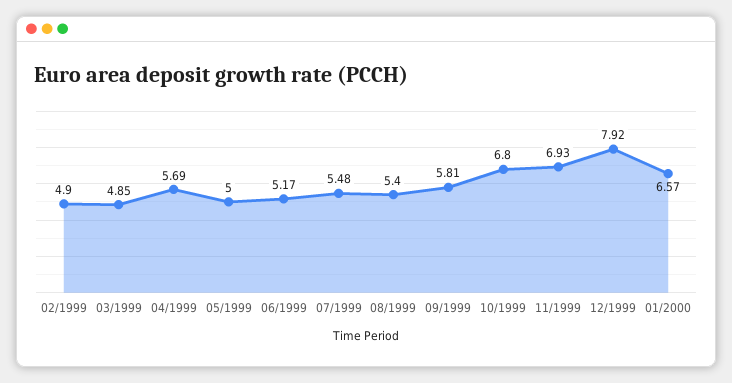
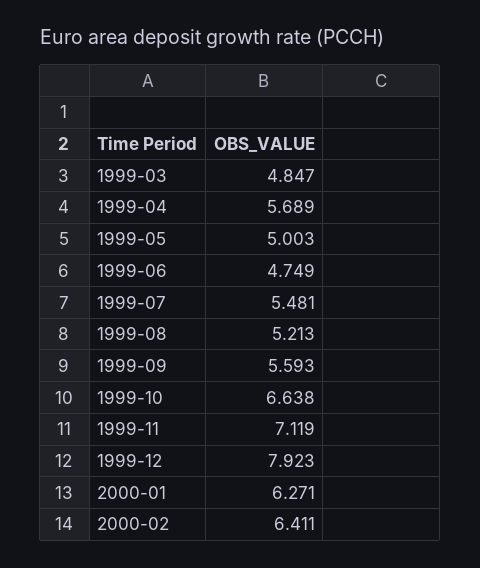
02/1999: 4.9 -> none
06/1999: 5.17 -> 4.749
08/1999: 5.4 -> 5.213
09/1999: 5.81 -> 5.593
10/1999: 6.8 -> 6.638
11/1999: 6.93 -> 7.119
01/2000: 6.57 -> 6.271
2000-02: none -> 6.411

